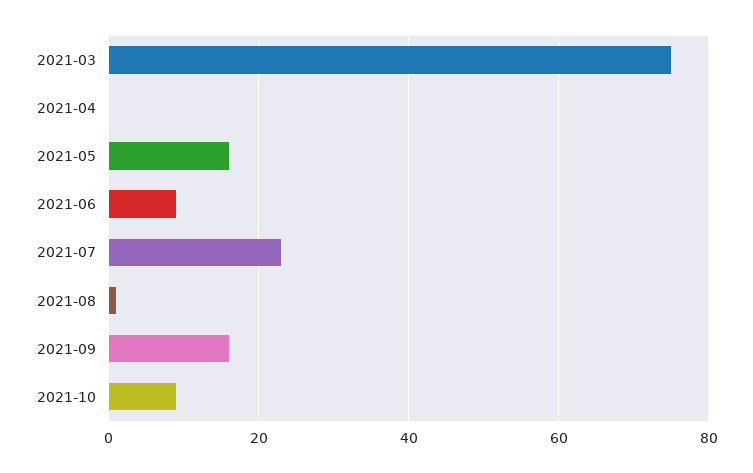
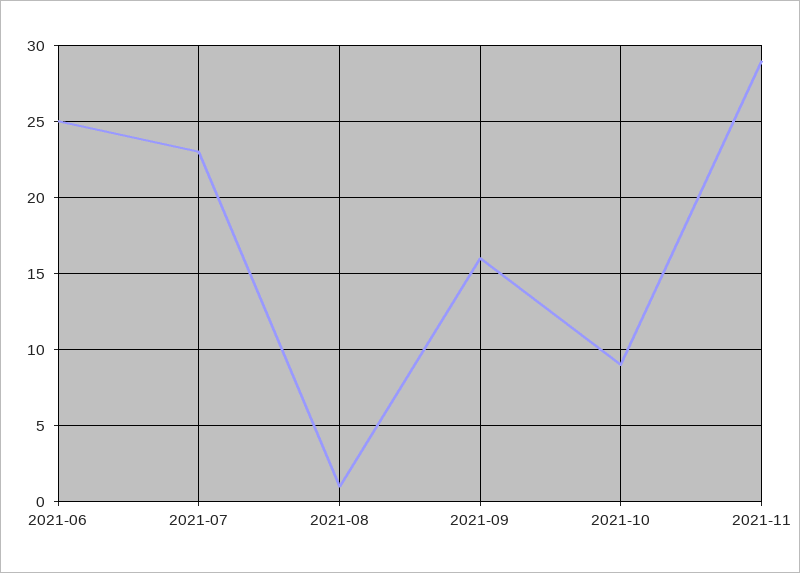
2021-03: 75 -> none
2021-04: 0 -> none
2021-05: 15 -> none
2021-06: 10 -> 25
2021-11: none -> 29

